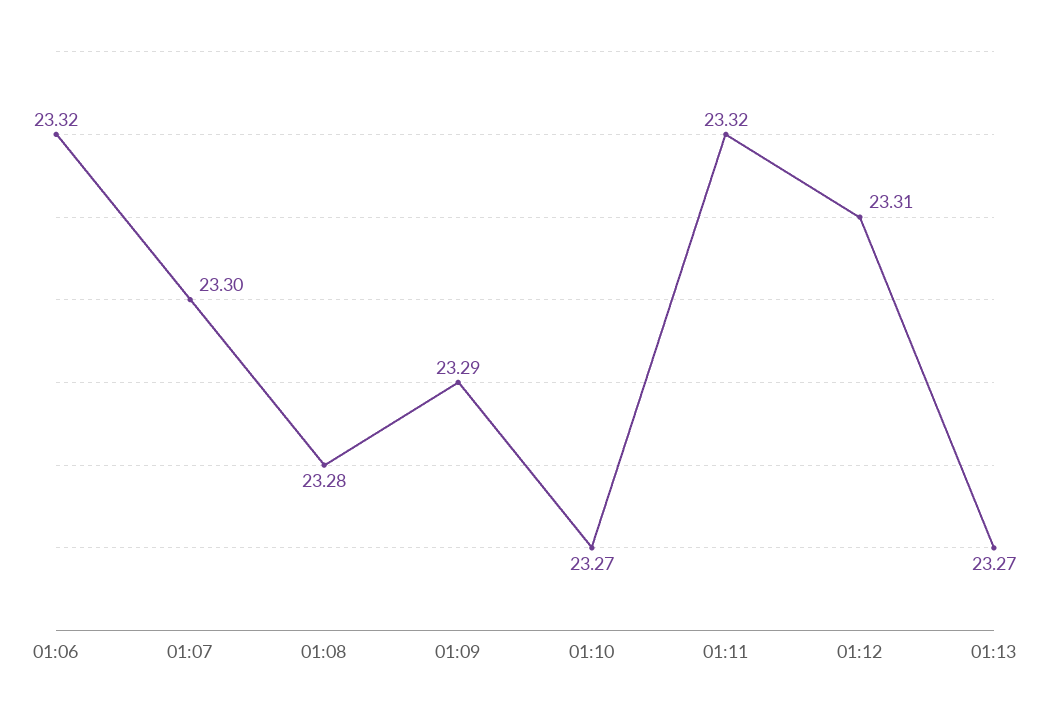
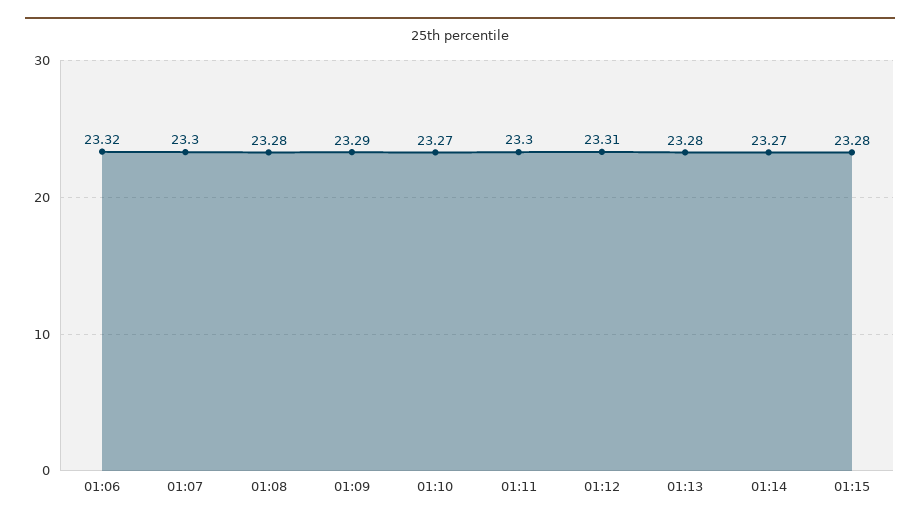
01:11: 23.32 -> 23.3
01:13: 23.27 -> 23.28
01:14: none -> 23.27
01:15: none -> 23.28

